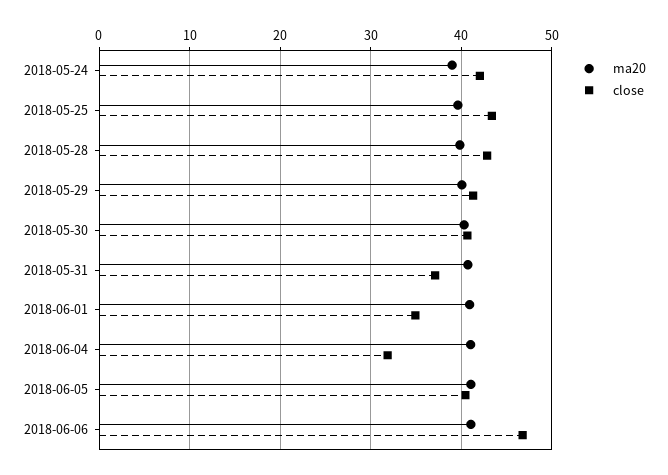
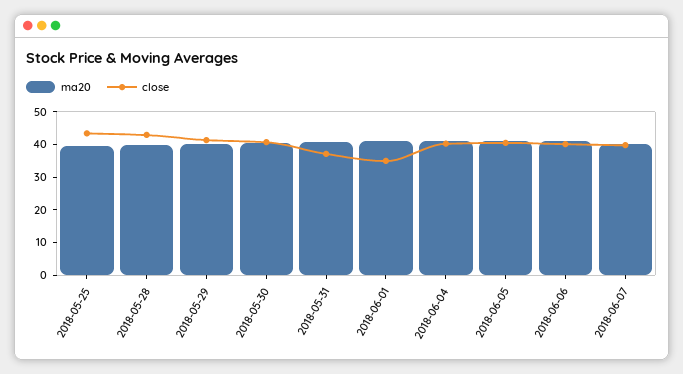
ma20, 2018-05-24: 39 -> none
close, 2018-05-24: 42 -> none
close, 2018-06-04: 32 -> 40
close, 2018-06-06: 47 -> 40
ma20, 2018-06-07: none -> 40
close, 2018-06-07: none -> 40

